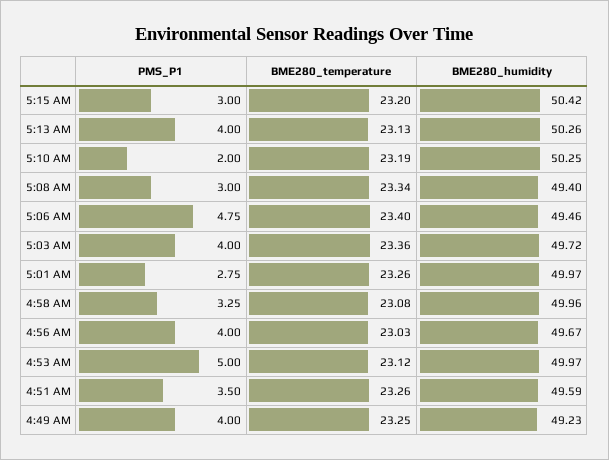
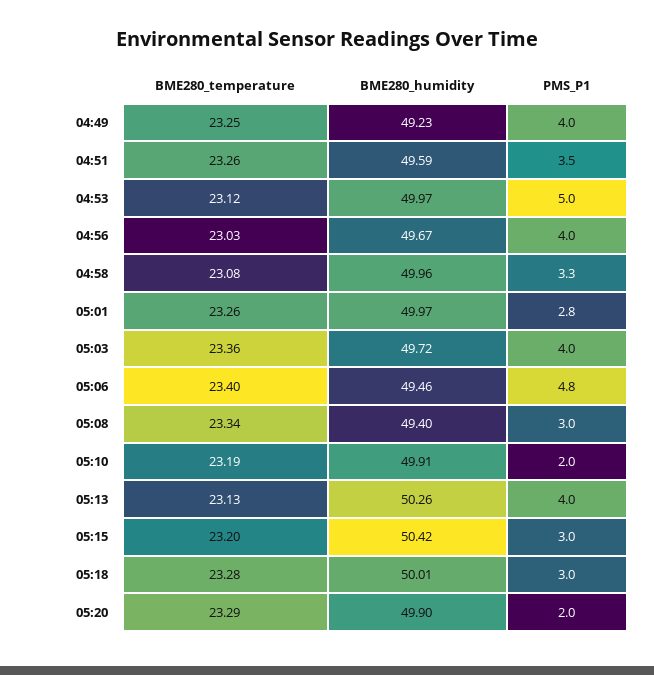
BME280_humidity, 5:10 AM: 50.25 -> 49.91
BME280_temperature, 05:18: none -> 23.28
BME280_humidity, 05:18: none -> 50.01
PMS_P1, 05:18: none -> 3
BME280_temperature, 05:20: none -> 23.29
BME280_humidity, 05:20: none -> 49.9
PMS_P1, 05:20: none -> 2

